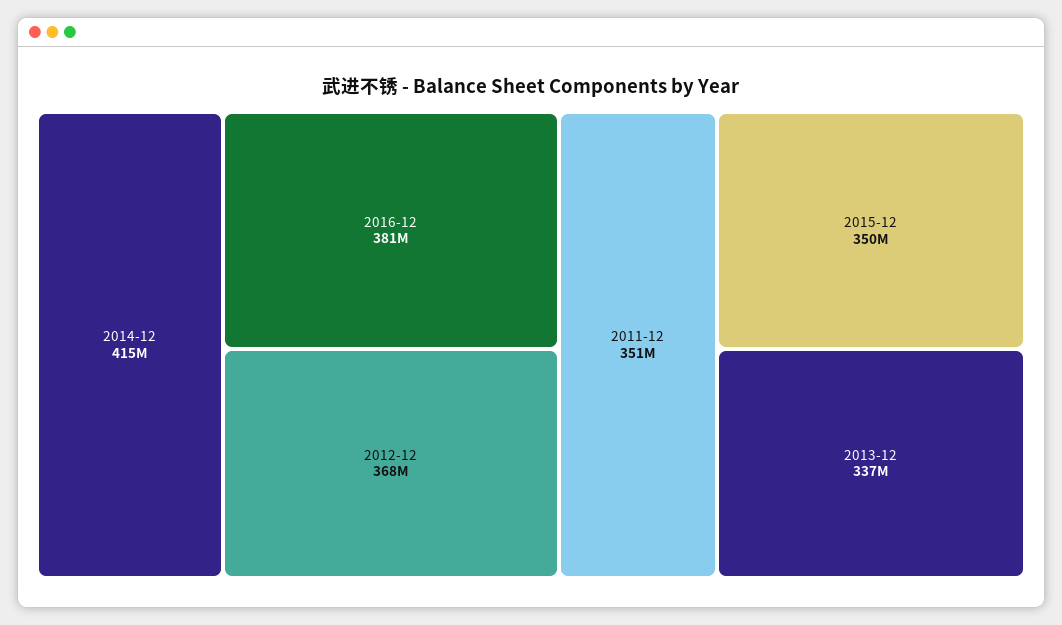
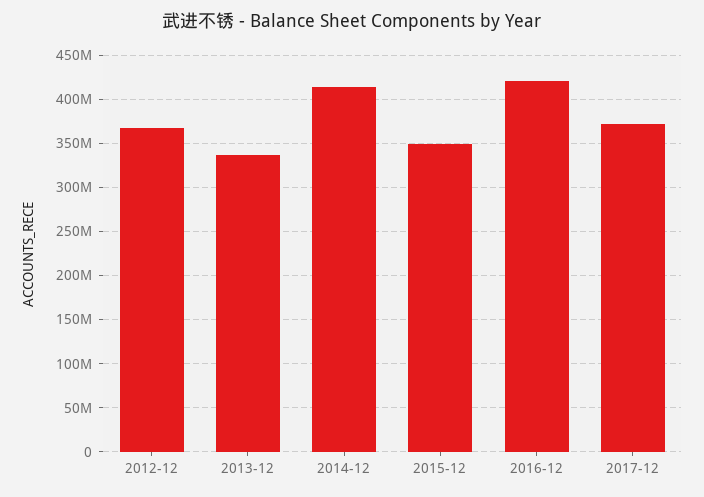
2016-12: 381000000 -> 420000000
2011-12: 351000000 -> none
2017-12: none -> 370000000

